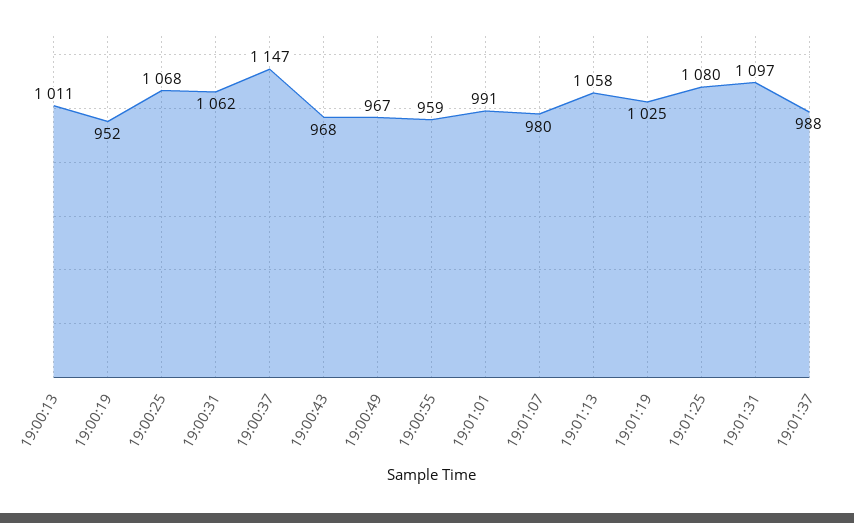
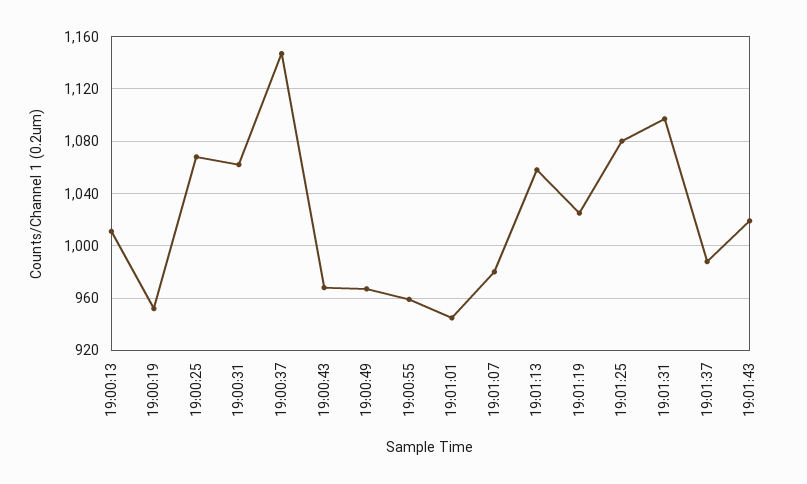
19:01:01: 991 -> 945
19:01:43: none -> 1020

